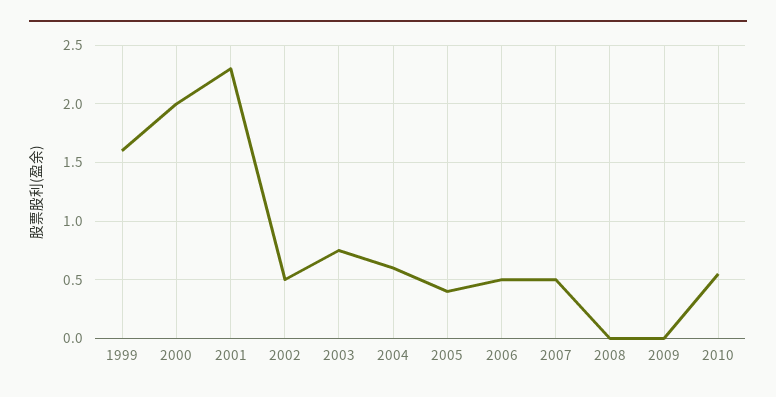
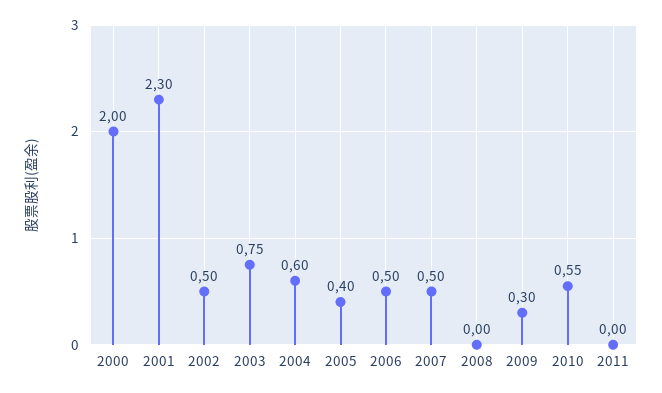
1999: 1.6 -> none
2009: 0 -> 0.3
2011: none -> 0

